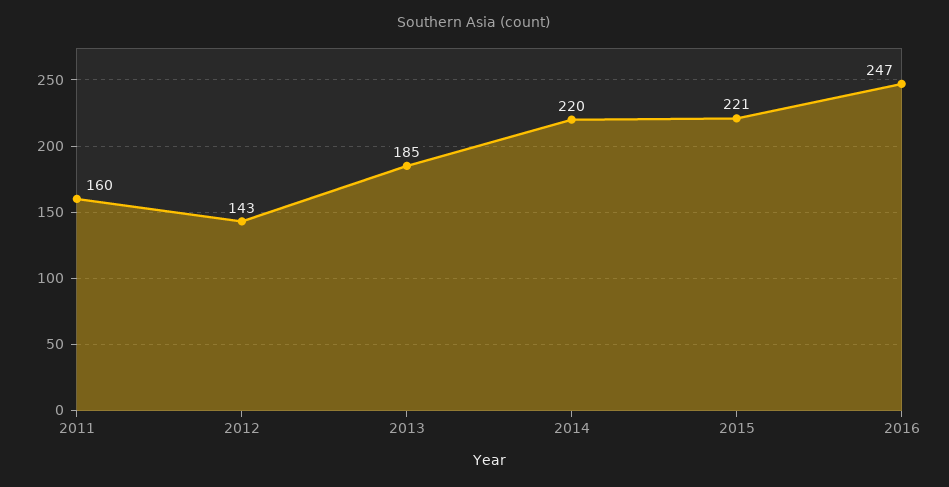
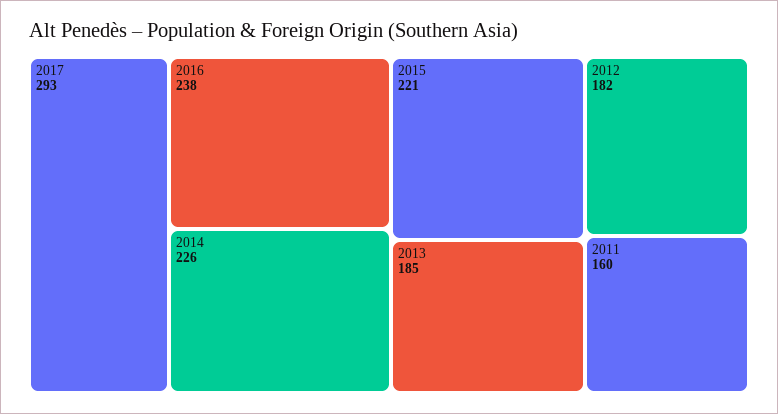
2012: 143 -> 182
2014: 220 -> 226
2016: 247 -> 238
2017: none -> 293

